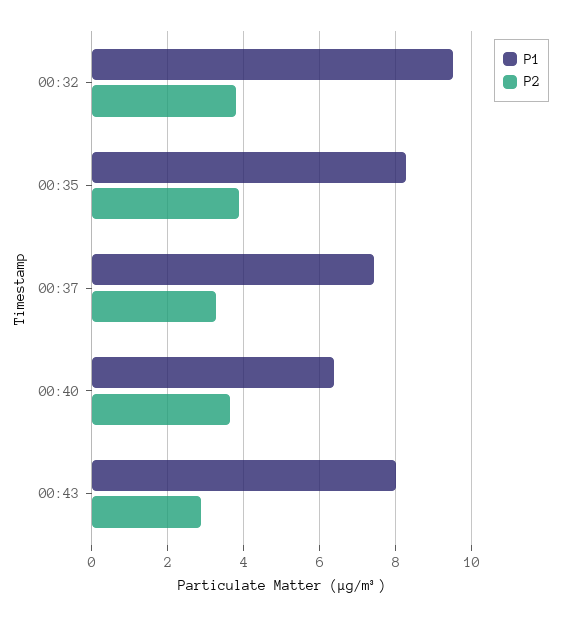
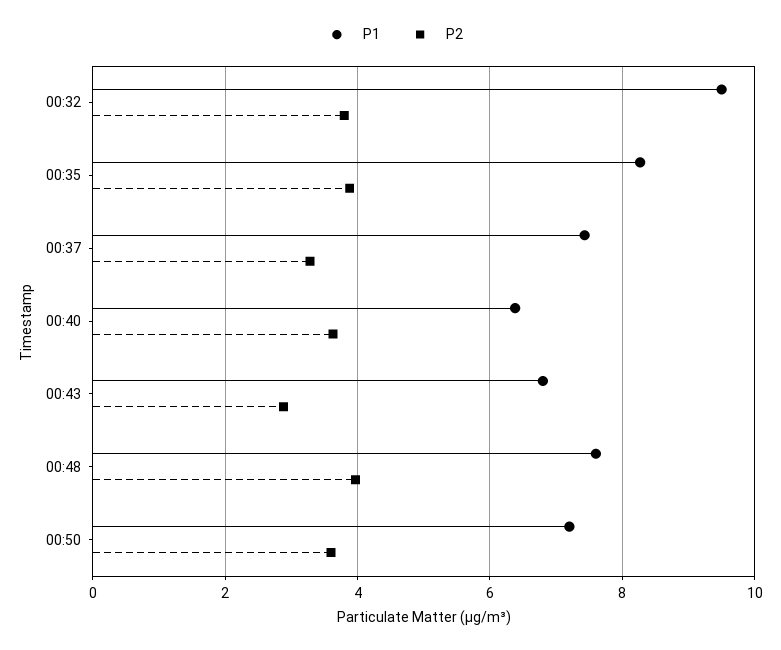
P1, 00:43: 8 -> 6.8
P1, 00:48: none -> 7.6
P2, 00:48: none -> 4
P1, 00:50: none -> 7.2
P2, 00:50: none -> 3.6

